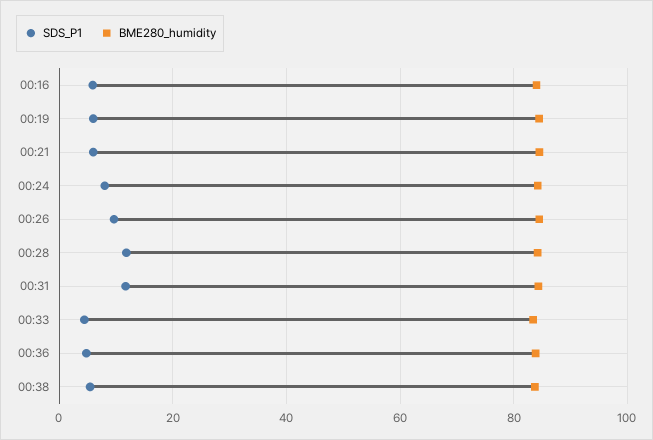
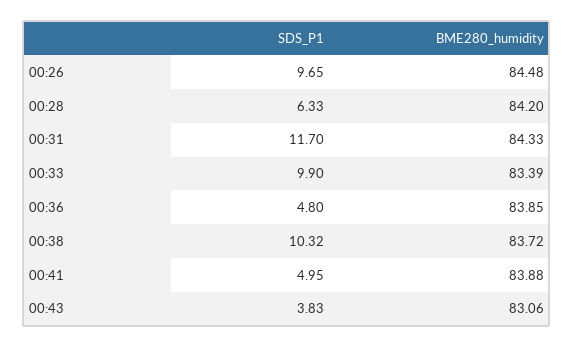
SDS_P1, 00:16: 6 -> none
BME280_humidity, 00:16: 84 -> none
SDS_P1, 00:19: 6 -> none
BME280_humidity, 00:19: 84 -> none
SDS_P1, 00:21: 6 -> none
BME280_humidity, 00:21: 84 -> none
SDS_P1, 00:24: 8 -> none
BME280_humidity, 00:24: 84 -> none
SDS_P1, 00:28: 12 -> 6.33
SDS_P1, 00:33: 4 -> 9.9
SDS_P1, 00:38: 6 -> 10.32
SDS_P1, 00:41: none -> 4.95
BME280_humidity, 00:41: none -> 83.88
SDS_P1, 00:43: none -> 3.83
BME280_humidity, 00:43: none -> 83.06

